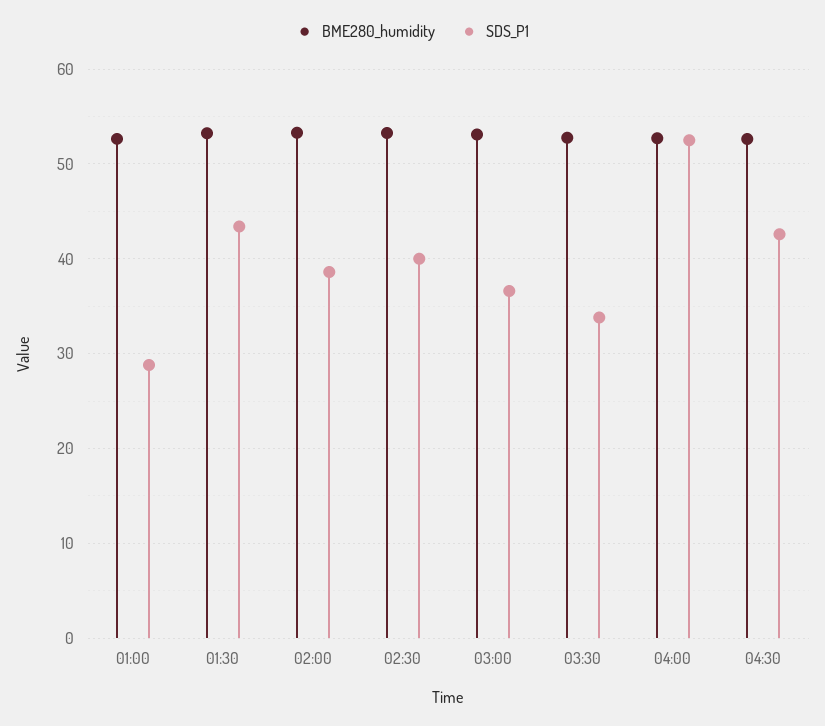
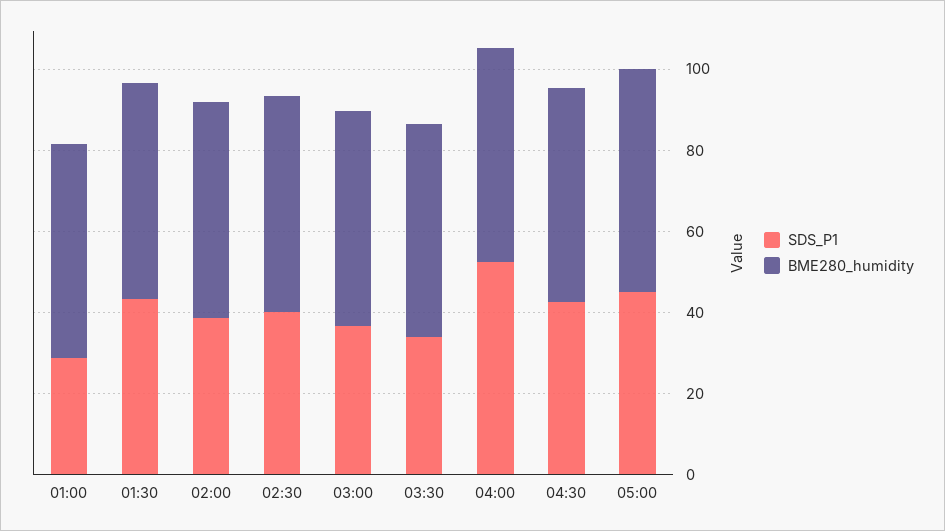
SDS_P1, 05:00: none -> 45
BME280_humidity, 05:00: none -> 55

